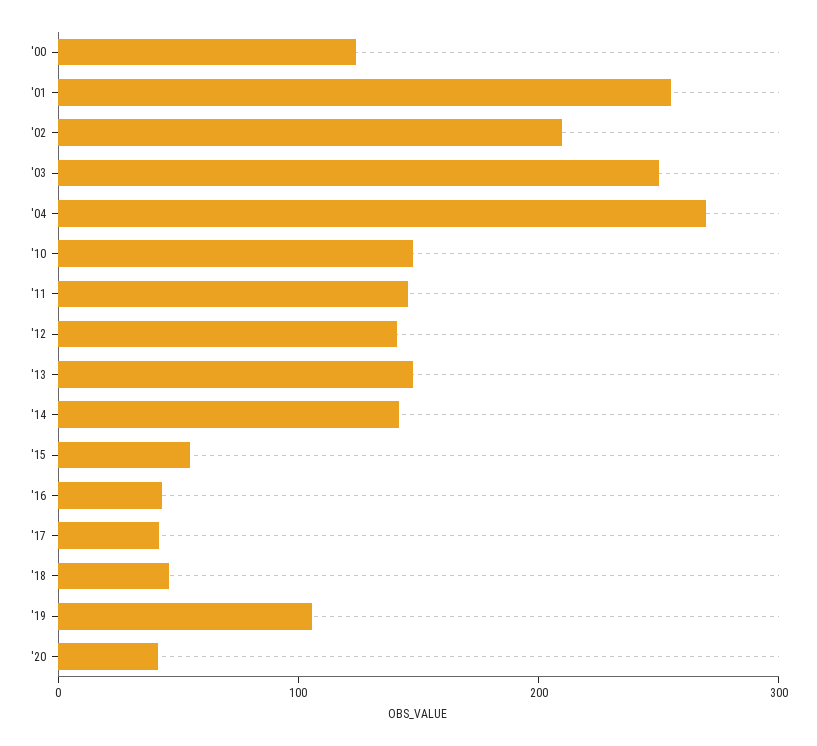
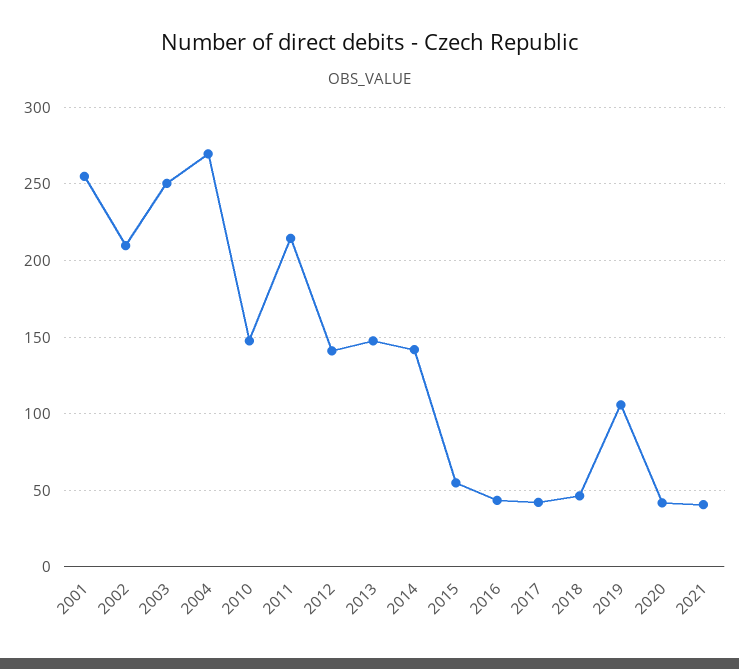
'00: 120 -> none
'11: 140 -> 215
2021: none -> 40

